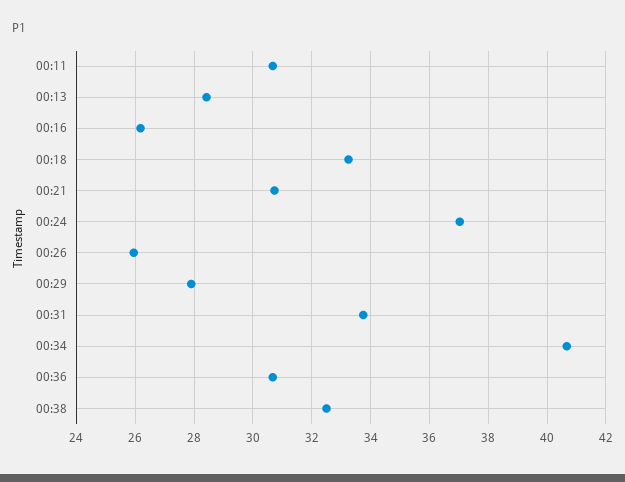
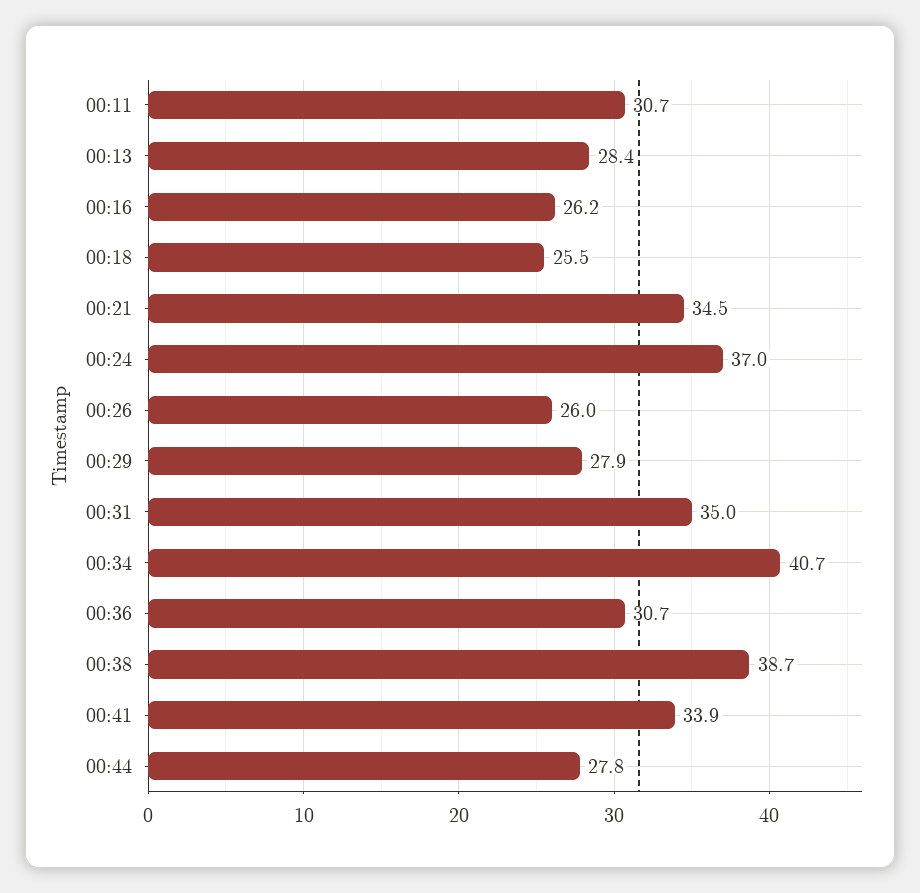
00:18: 33.25 -> 25.5
00:21: 30.75 -> 34.5
00:31: 33.75 -> 35
00:38: 32.5 -> 38.7
00:41: none -> 33.9
00:44: none -> 27.8

